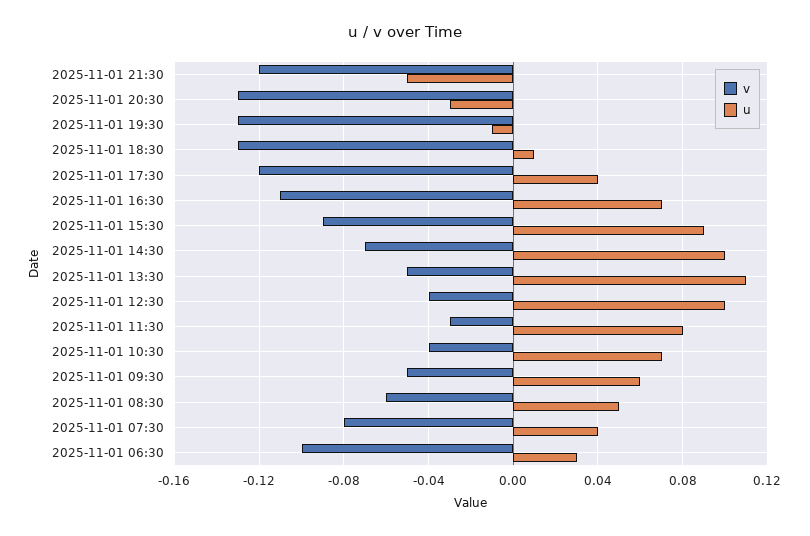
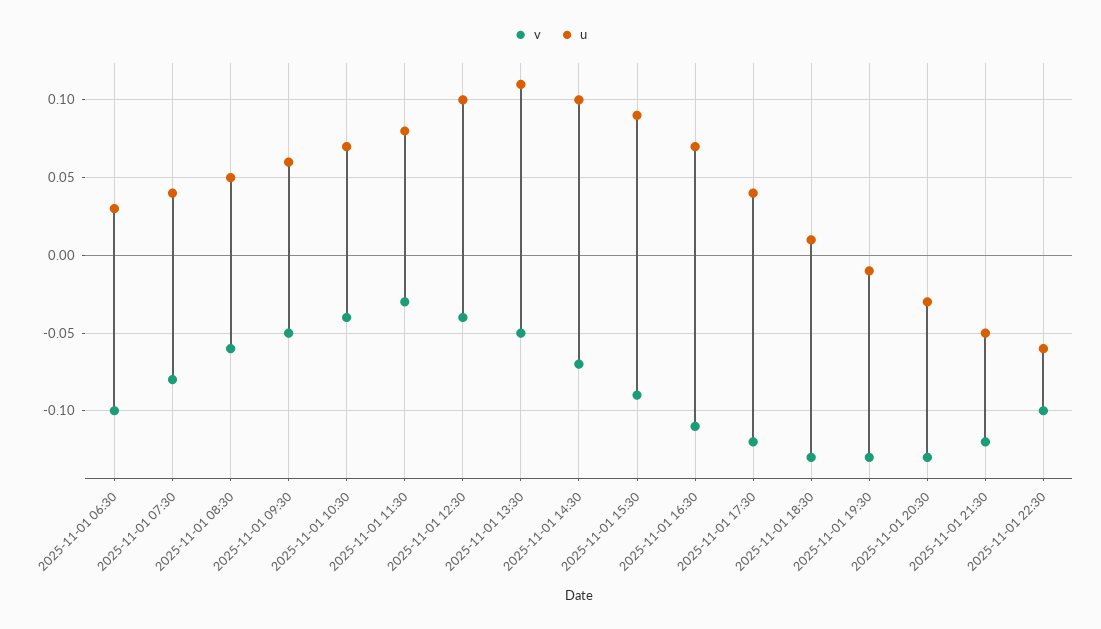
v, 2025-11-01 22:30: none -> -0.1
u, 2025-11-01 22:30: none -> -0.06

